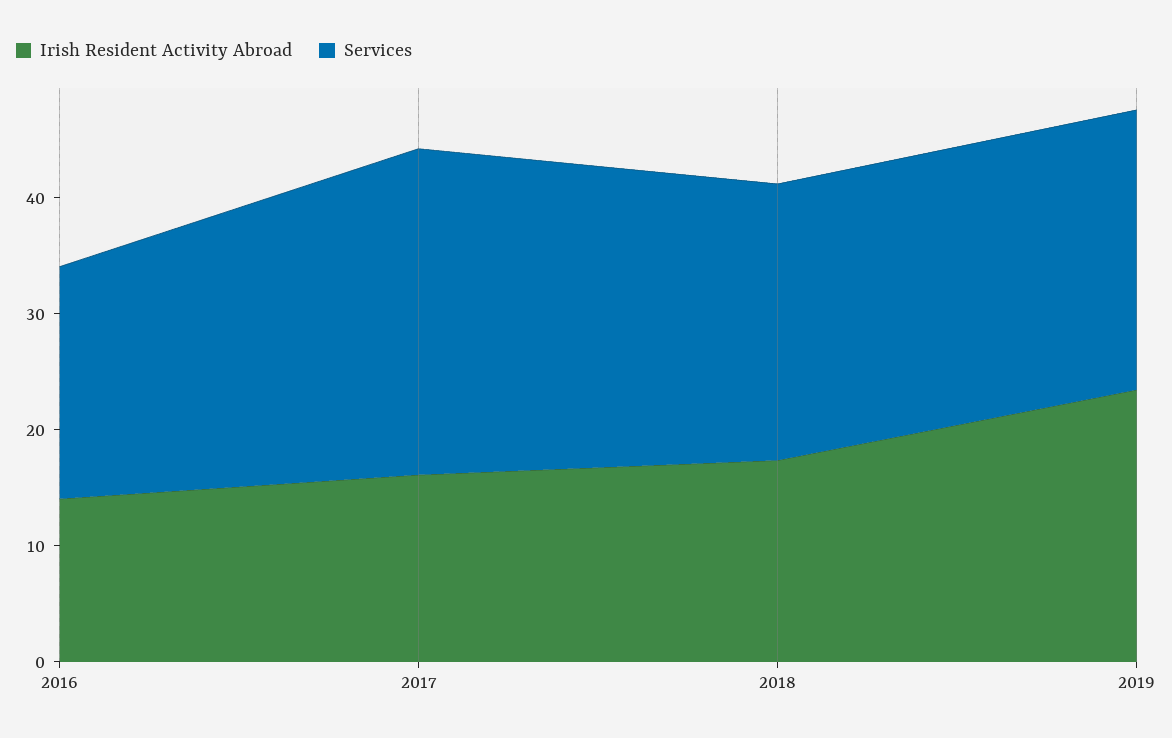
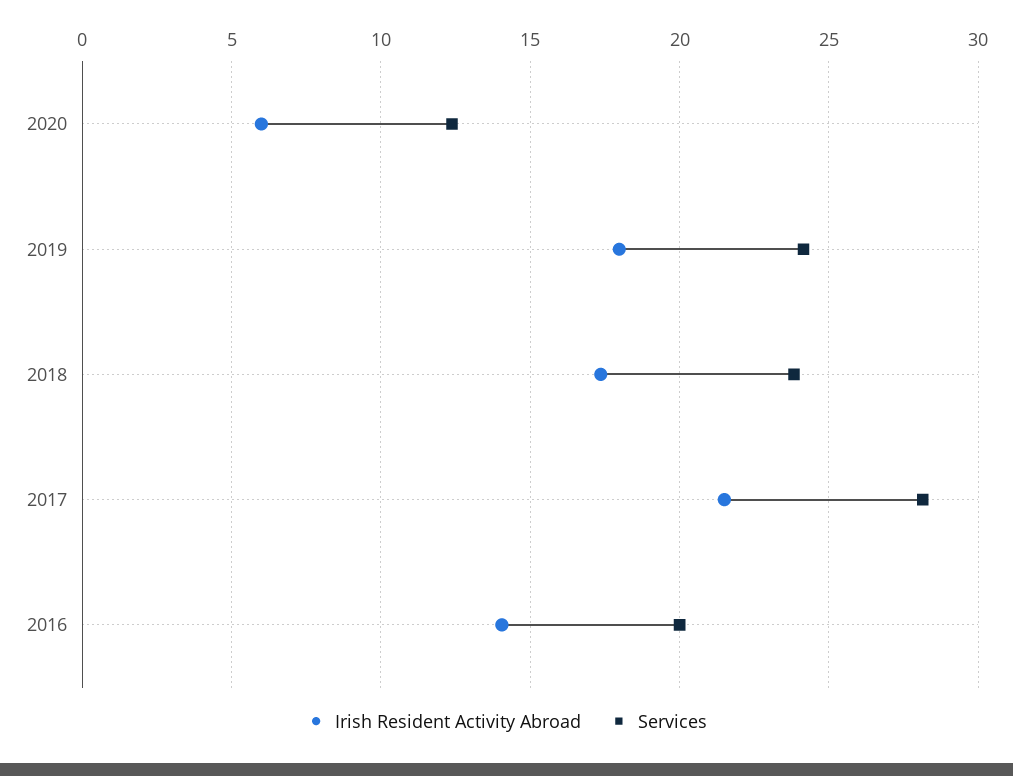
Irish Resident Activity Abroad, 2017: 16 -> 21.5
Irish Resident Activity Abroad, 2019: 24 -> 18
Irish Resident Activity Abroad, 2020: none -> 6
Services, 2020: none -> 12.5

